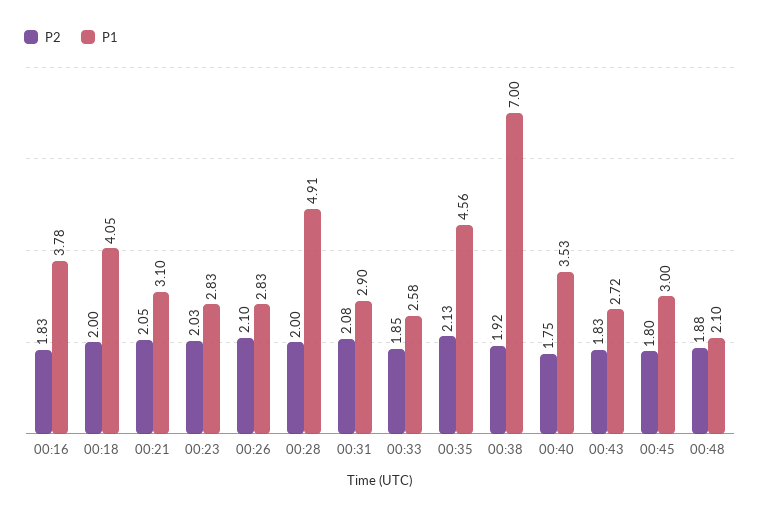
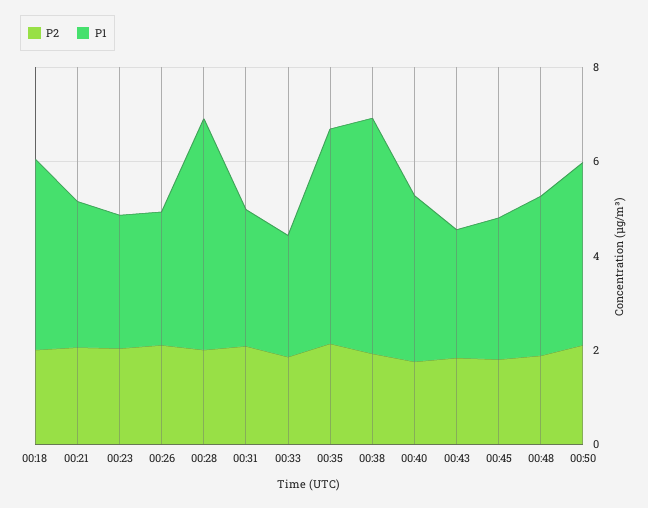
P2, 00:16: 1.83 -> none
P1, 00:16: 3.78 -> none
P1, 00:38: 7 -> 5
P1, 00:48: 2.1 -> 3.5
P2, 00:50: none -> 2
P1, 00:50: none -> 4

